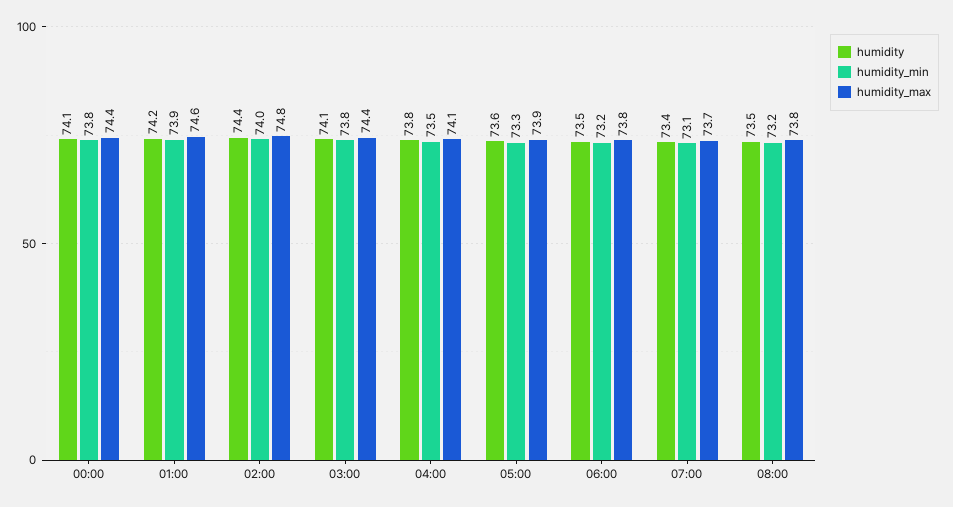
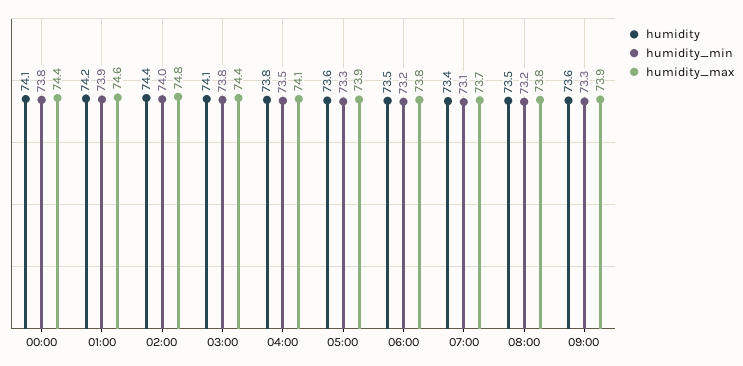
humidity, 09:00: none -> 73.6
humidity_min, 09:00: none -> 73.3
humidity_max, 09:00: none -> 73.9

